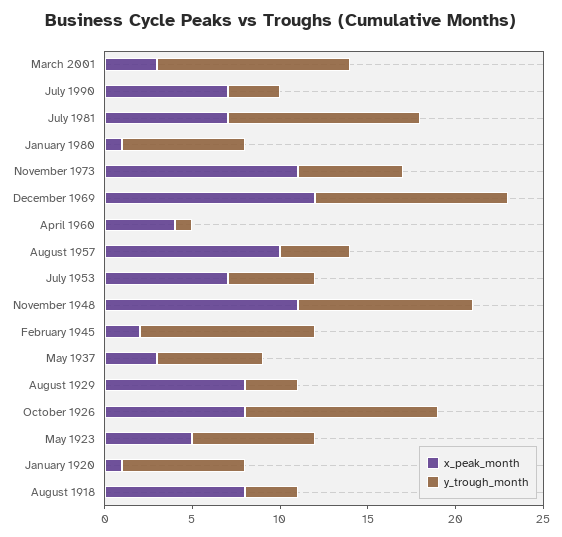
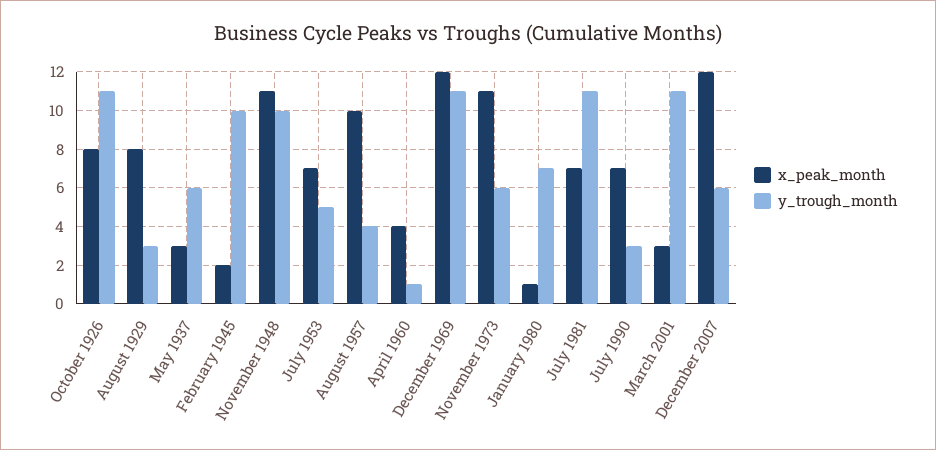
x_peak_month, May 1923: 5 -> none
y_trough_month, May 1923: 7 -> none
x_peak_month, January 1920: 1 -> none
y_trough_month, January 1920: 7 -> none
x_peak_month, August 1918: 8 -> none
y_trough_month, August 1918: 3 -> none
x_peak_month, December 2007: none -> 12
y_trough_month, December 2007: none -> 6

